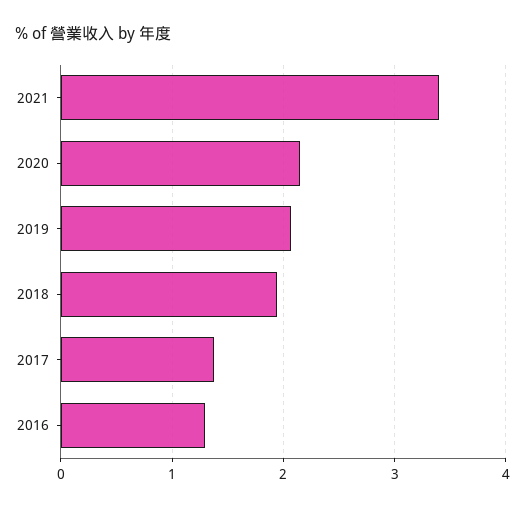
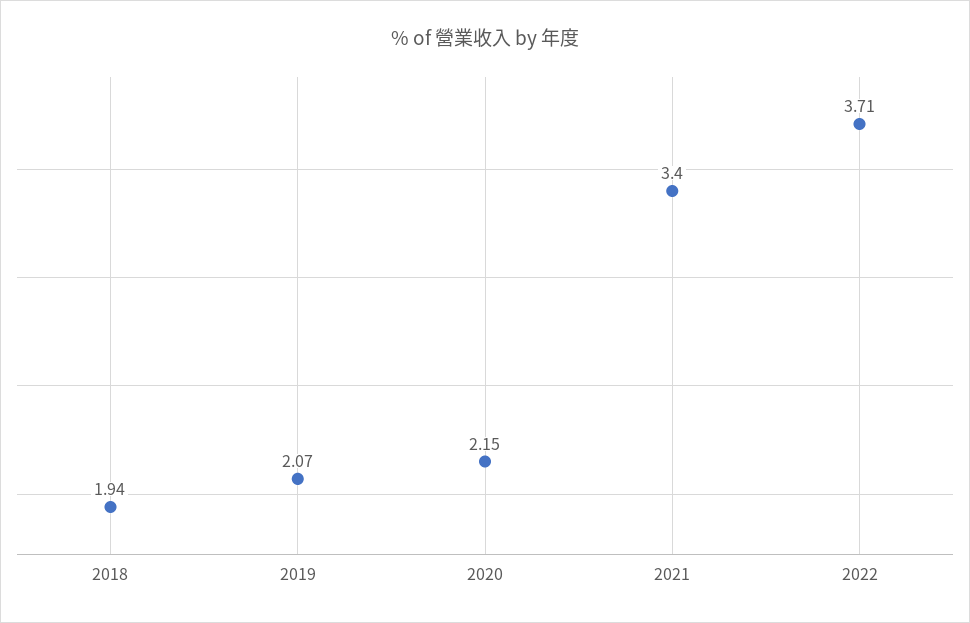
2017: 1.4 -> none
2016: 1.3 -> none
2022: none -> 3.71

